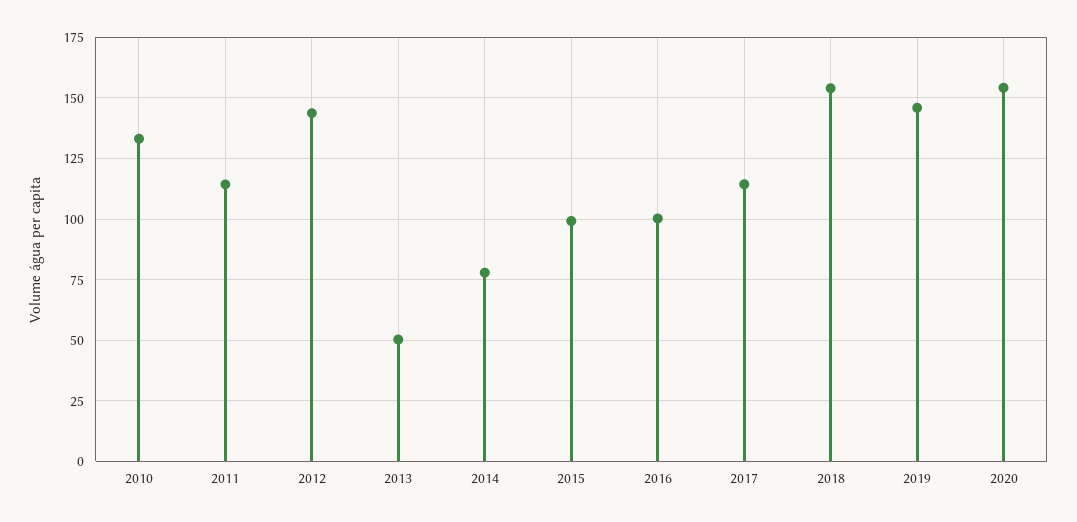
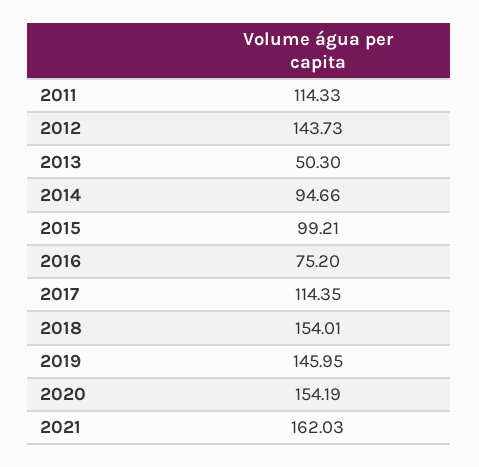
2010: 132.5 -> none
2014: 77.5 -> 94.66
2016: 100 -> 75.2
2021: none -> 162.03

